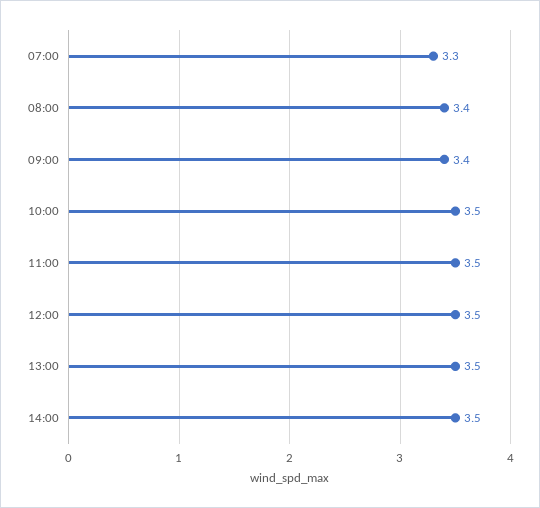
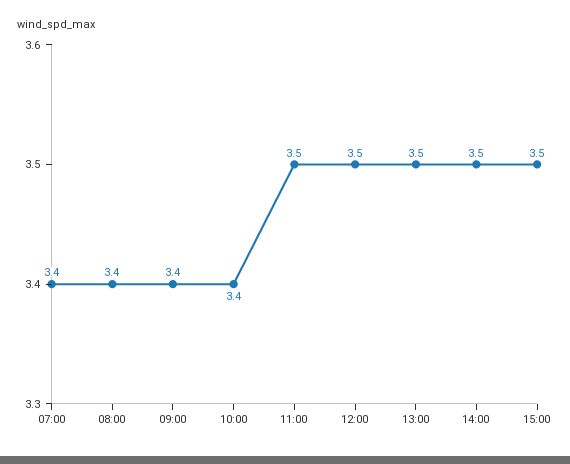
07:00: 3.3 -> 3.4
10:00: 3.5 -> 3.4
15:00: none -> 3.5

